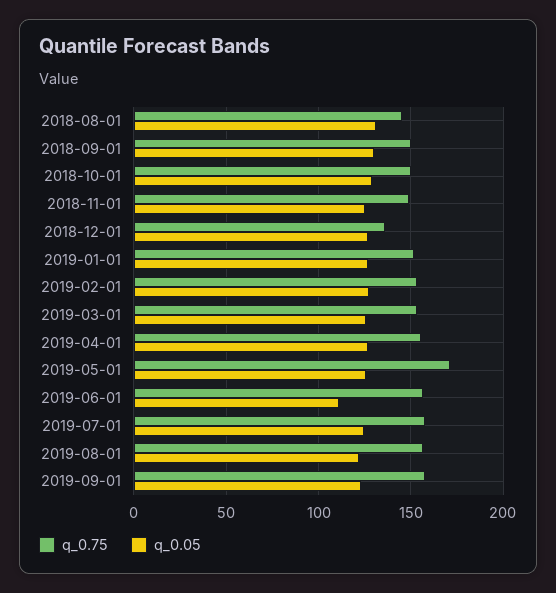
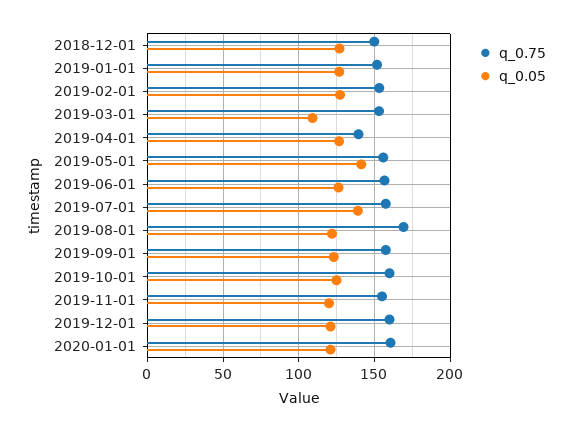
q_0.75, 2018-08-01: 145 -> none
q_0.05, 2018-08-01: 130 -> none
q_0.75, 2018-09-01: 150 -> none
q_0.05, 2018-09-01: 130 -> none
q_0.75, 2018-10-01: 150 -> none
q_0.05, 2018-10-01: 130 -> none
q_0.75, 2018-11-01: 150 -> none
q_0.05, 2018-11-01: 125 -> none
q_0.75, 2018-12-01: 135 -> 150
q_0.05, 2019-03-01: 125 -> 110
q_0.75, 2019-04-01: 155 -> 140
q_0.75, 2019-05-01: 170 -> 155
q_0.05, 2019-05-01: 125 -> 140
q_0.05, 2019-06-01: 110 -> 125
q_0.05, 2019-07-01: 125 -> 140
q_0.75, 2019-08-01: 155 -> 170
q_0.75, 2019-10-01: none -> 160
q_0.05, 2019-10-01: none -> 125
q_0.75, 2019-11-01: none -> 155
q_0.05, 2019-11-01: none -> 120
q_0.75, 2019-12-01: none -> 160
q_0.05, 2019-12-01: none -> 120
q_0.75, 2020-01-01: none -> 160
q_0.05, 2020-01-01: none -> 120

